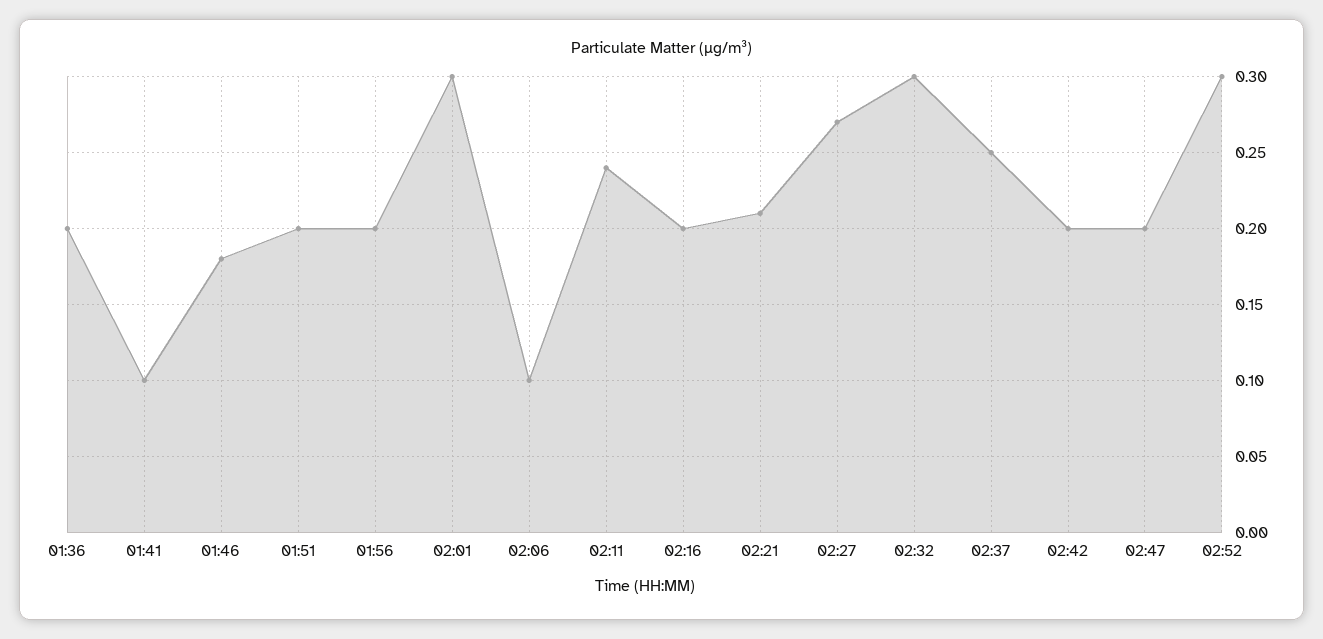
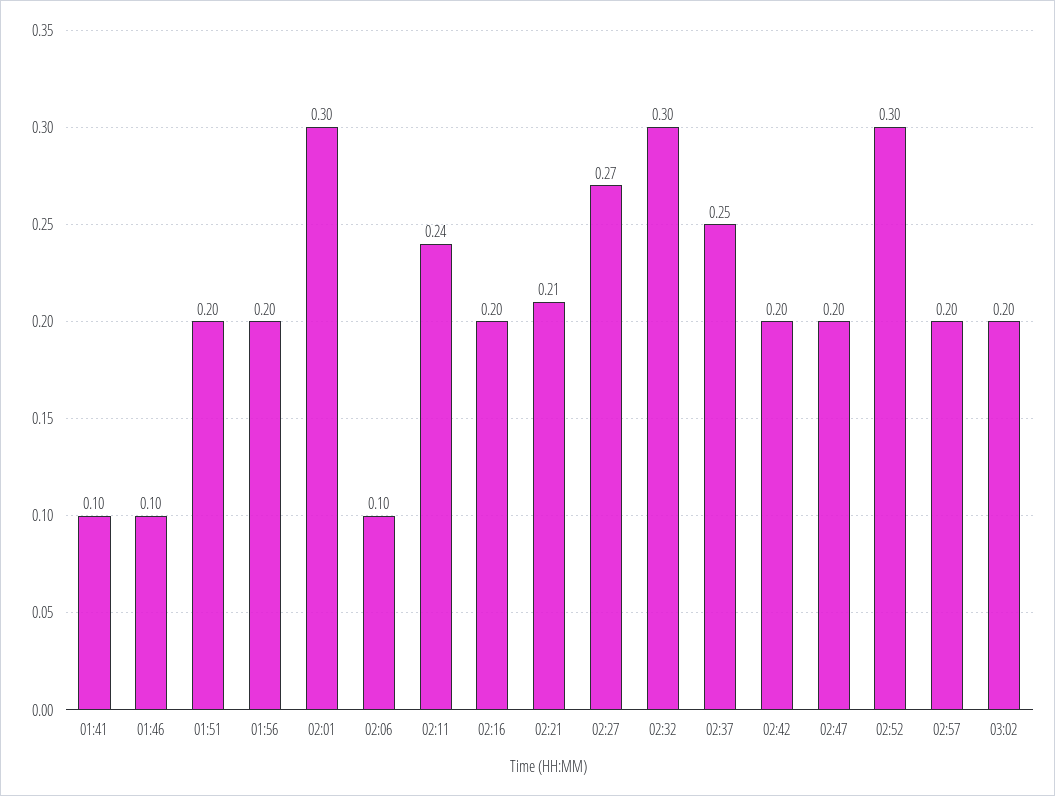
01:36: 0.2 -> none
01:46: 0.18 -> 0.1
02:57: none -> 0.2
03:02: none -> 0.2

